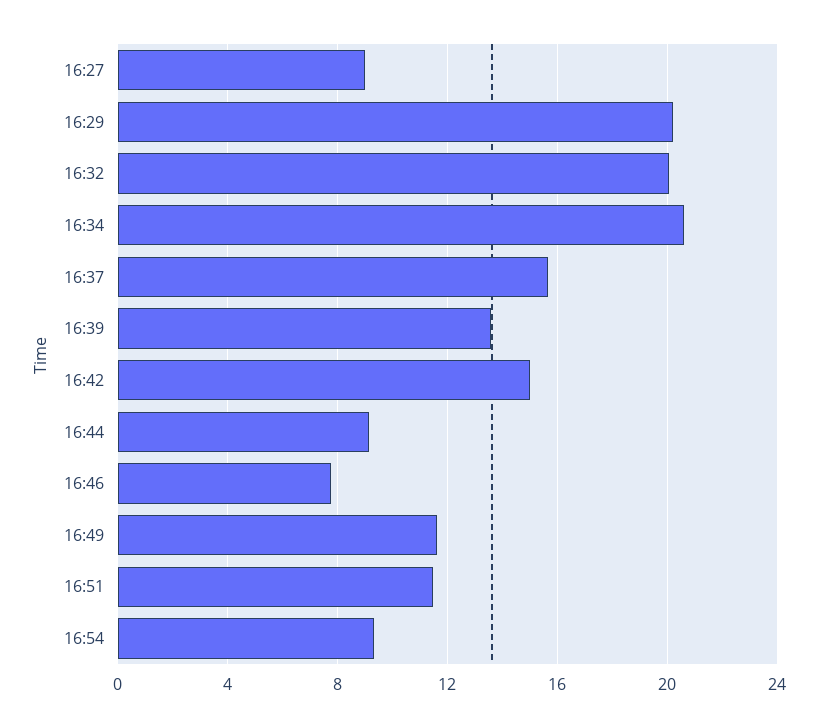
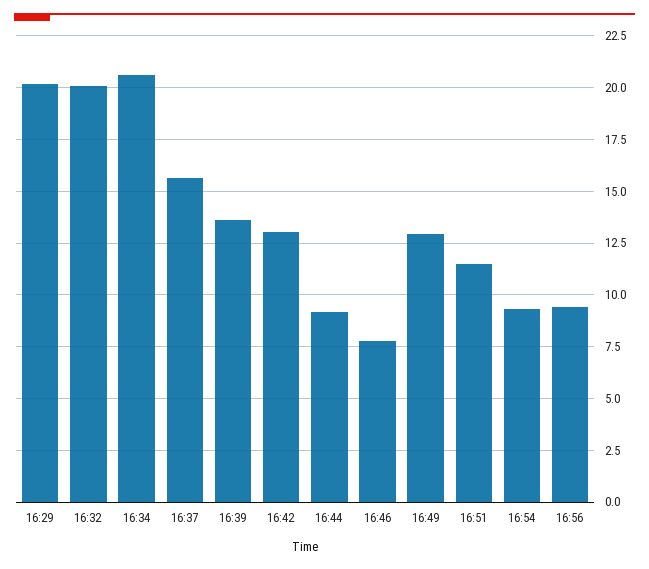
16:27: 9 -> none
16:42: 15 -> 13
16:49: 11.5 -> 13
16:56: none -> 9.5

